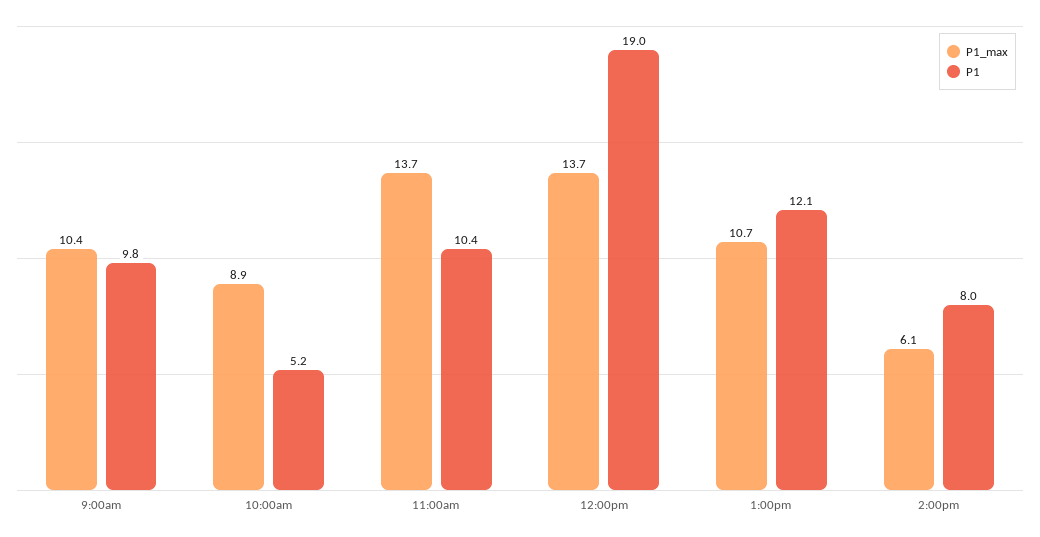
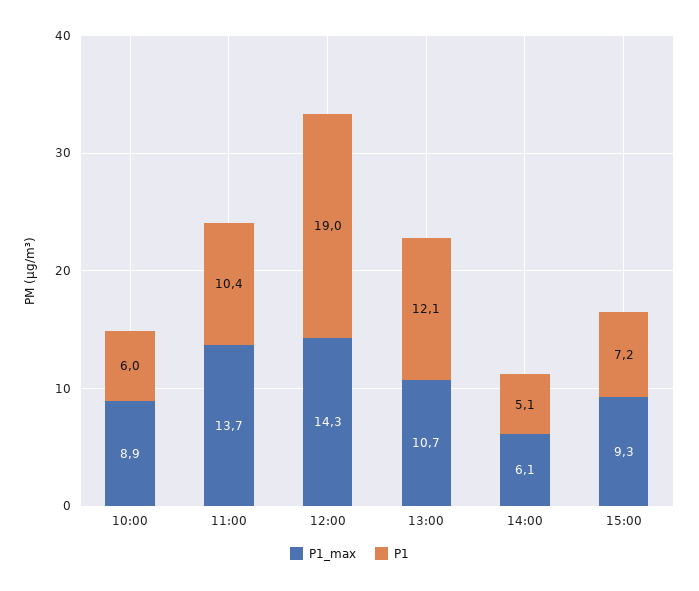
P1_max, 9:00am: 10.4 -> none
P1, 9:00am: 9.8 -> none
P1, 10:00am: 5.2 -> 6
P1_max, 12:00pm: 13.7 -> 14.3
P1, 2:00pm: 8 -> 5.1
P1_max, 15:00: none -> 9.3
P1, 15:00: none -> 7.2

